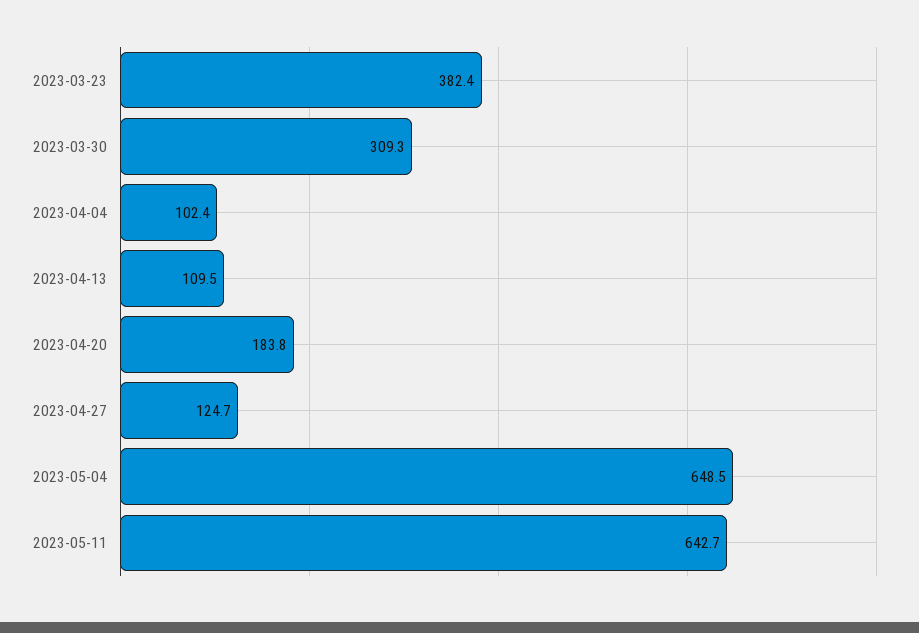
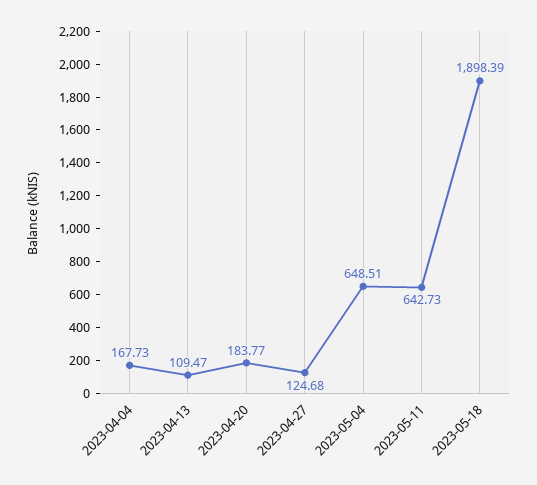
2023-03-23: 382.4 -> none
2023-03-30: 309.3 -> none
2023-04-04: 102.4 -> 167.73
2023-05-18: none -> 1898.39

